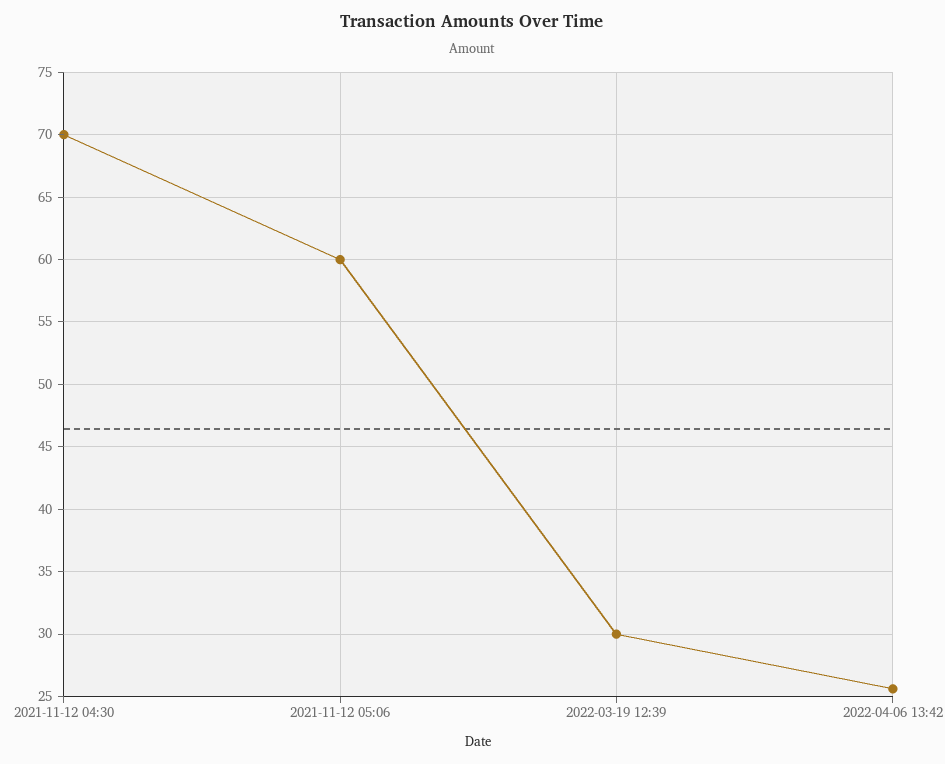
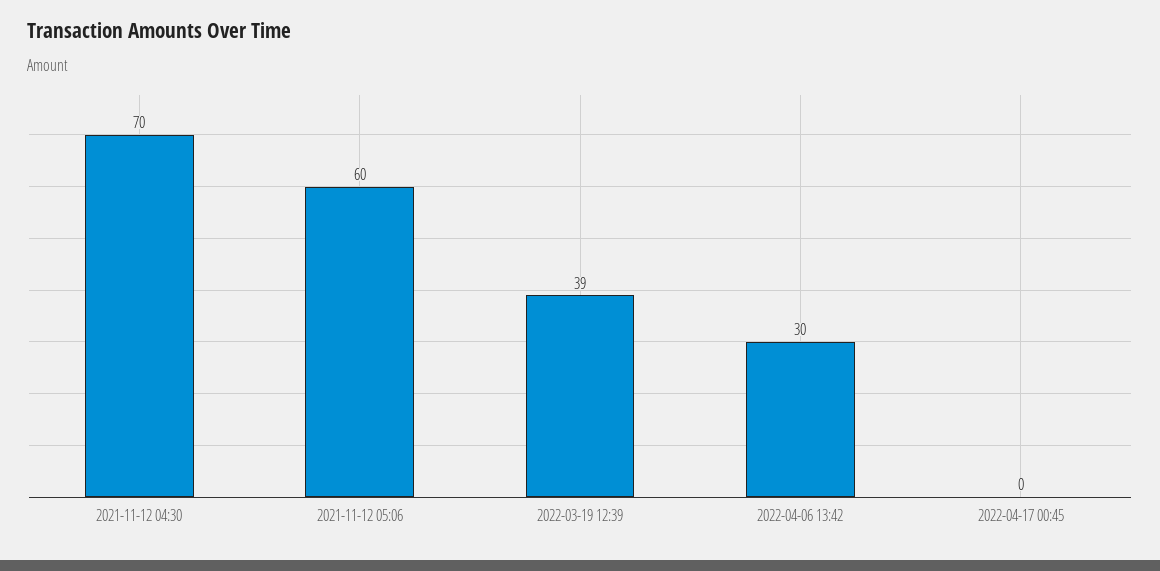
2022-03-19 12:39: 30 -> 39
2022-04-06 13:42: 25.5 -> 30
2022-04-17 00:45: none -> 0

